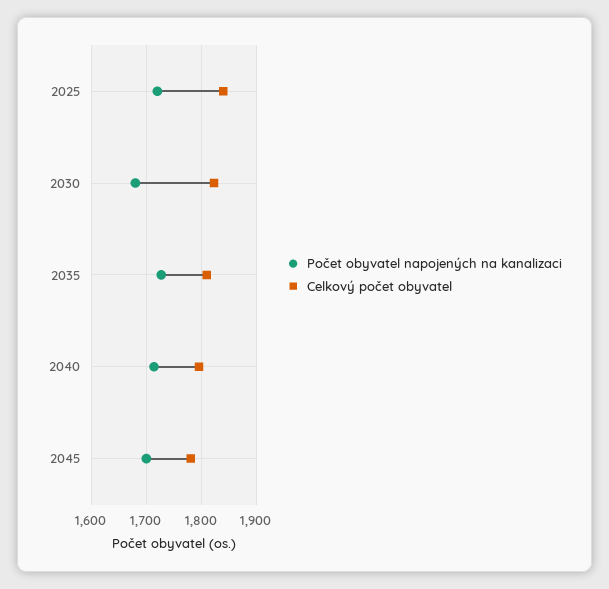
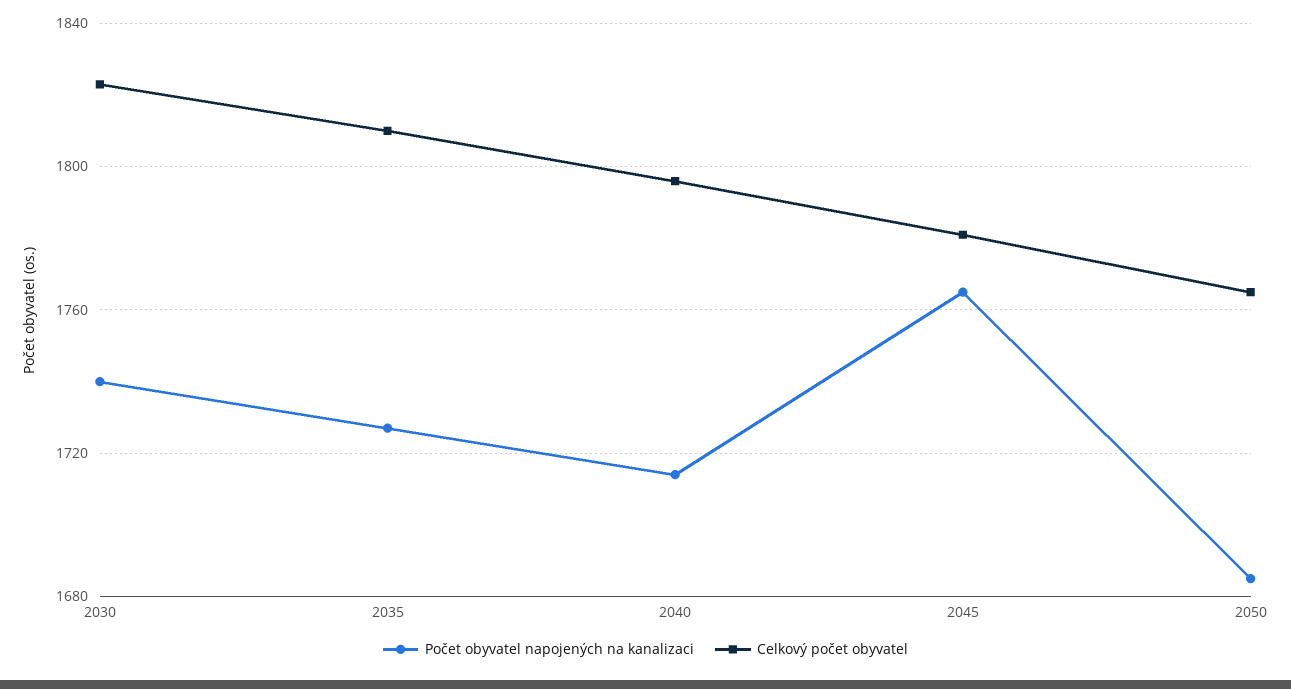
Počet obyvatel napojených na kanalizaci, 2025: 1720 -> none
Celkový počet obyvatel, 2025: 1840 -> none
Počet obyvatel napojených na kanalizaci, 2030: 1680 -> 1740
Počet obyvatel napojených na kanalizaci, 2045: 1700 -> 1765
Počet obyvatel napojených na kanalizaci, 2050: none -> 1685
Celkový počet obyvatel, 2050: none -> 1765

